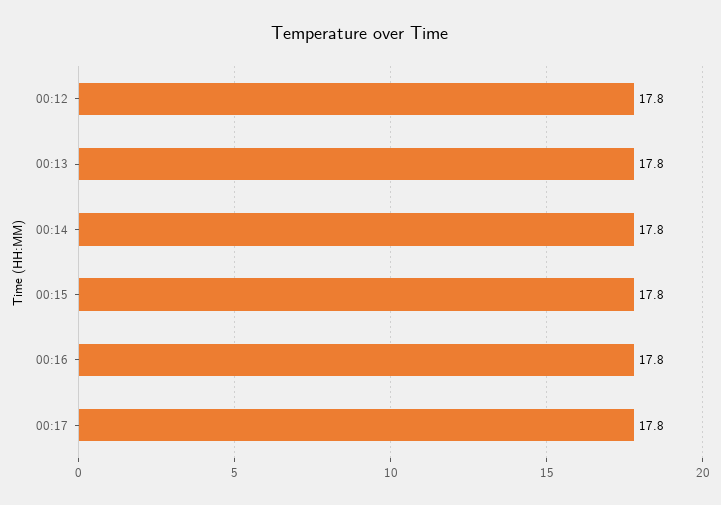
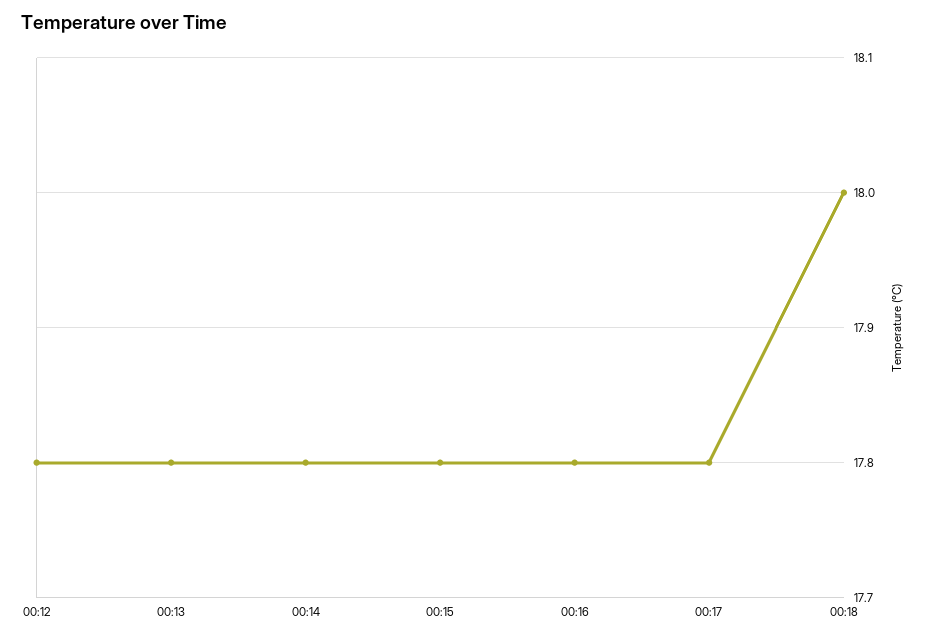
00:18: none -> 18

